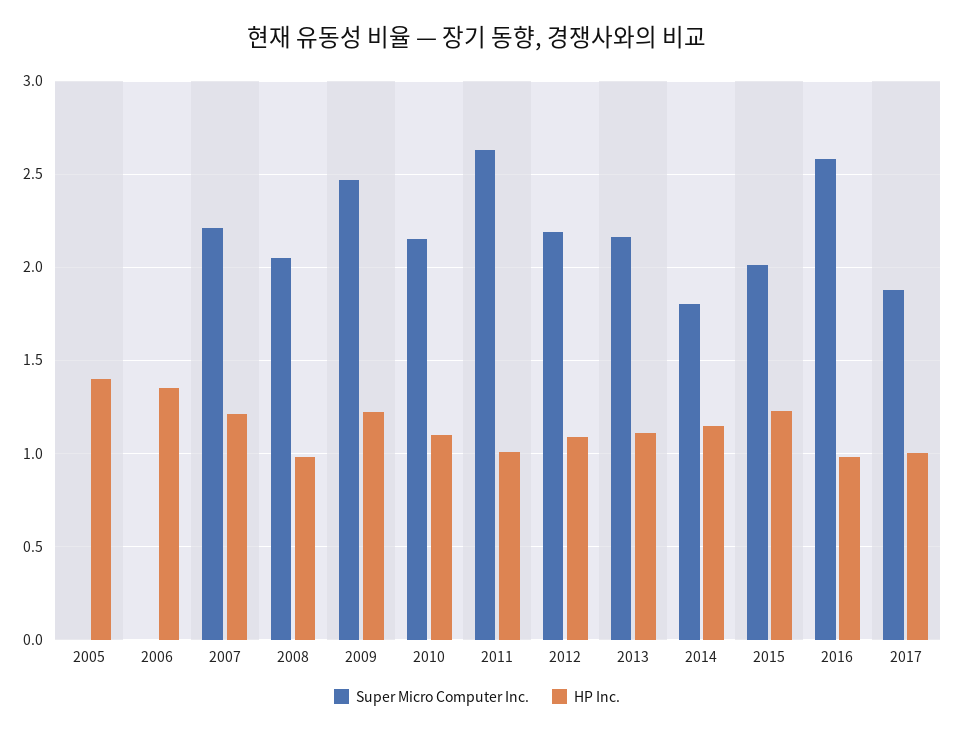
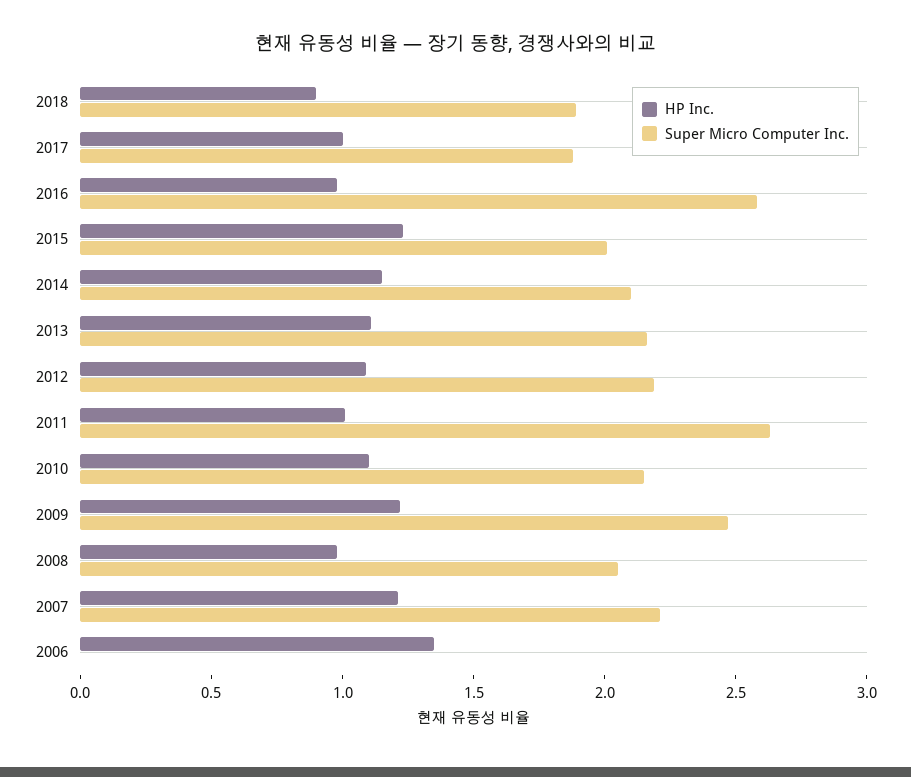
Super Micro Computer Inc., 2005: 0 -> none
HP Inc., 2005: 1.4 -> none
Super Micro Computer Inc., 2014: 1.8 -> 2.1
HP Inc., 2018: none -> 0.9
Super Micro Computer Inc., 2018: none -> 1.9

